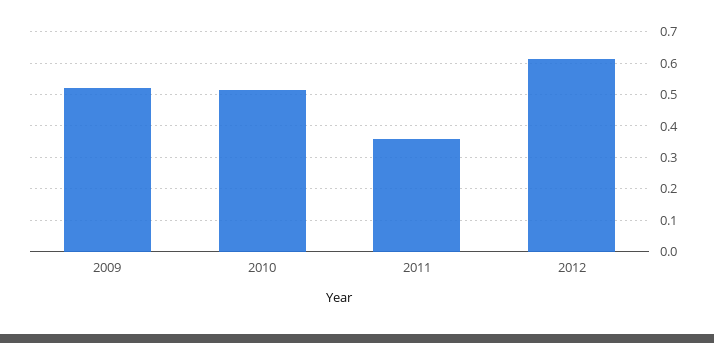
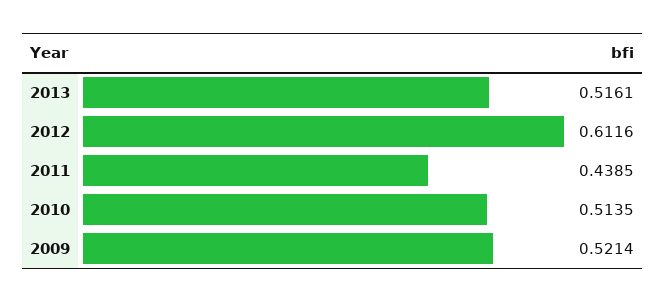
2011: 0.36 -> 0.4385
2013: none -> 0.5161

